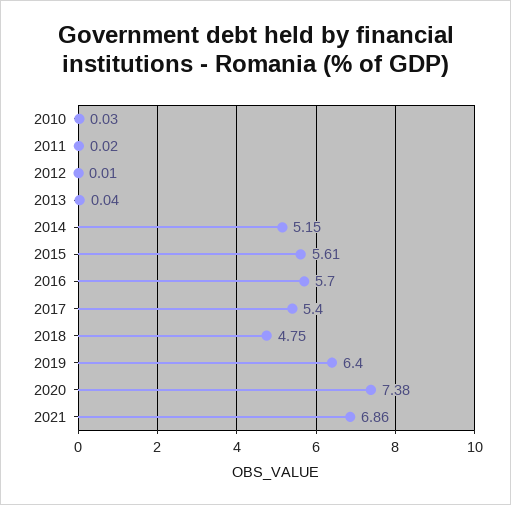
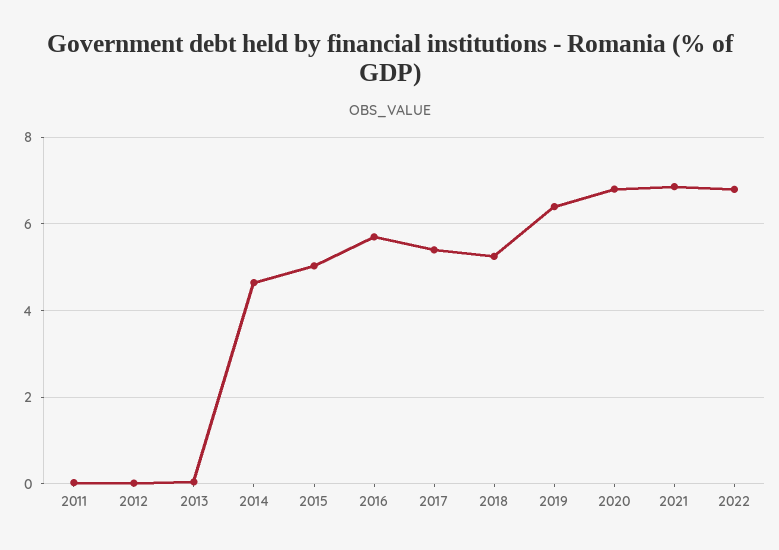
2010: 0.03 -> none
2014: 5.15 -> 4.6
2015: 5.61 -> 5
2018: 4.75 -> 5.2
2020: 7.38 -> 6.8
2022: none -> 6.8

